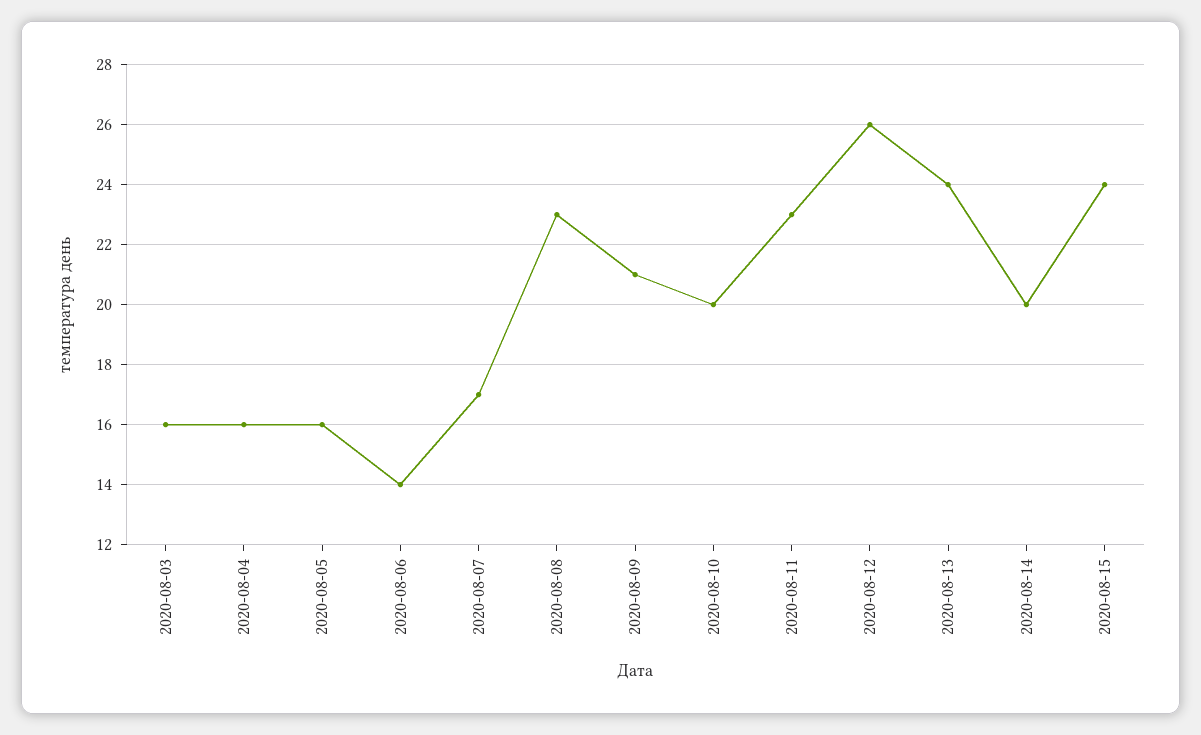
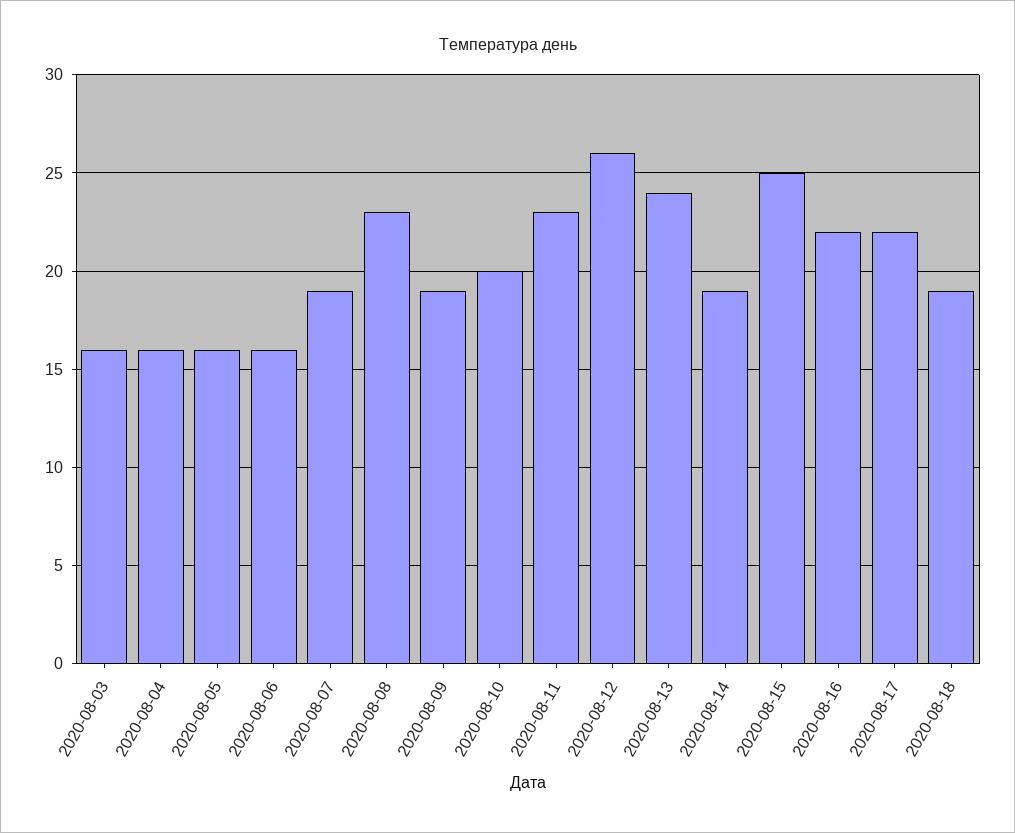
2020-08-06: 14 -> 16
2020-08-07: 17 -> 19
2020-08-09: 21 -> 19
2020-08-14: 20 -> 19
2020-08-15: 24 -> 25
2020-08-16: none -> 22
2020-08-17: none -> 22
2020-08-18: none -> 19

